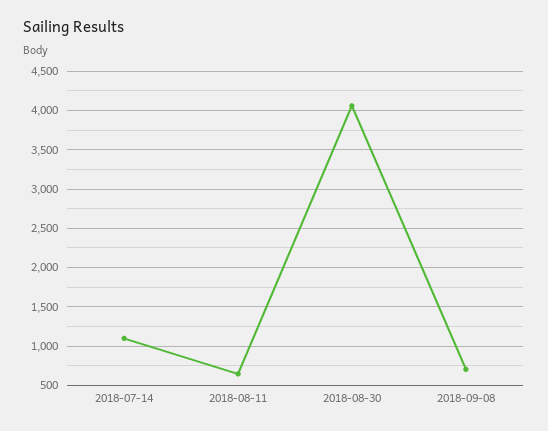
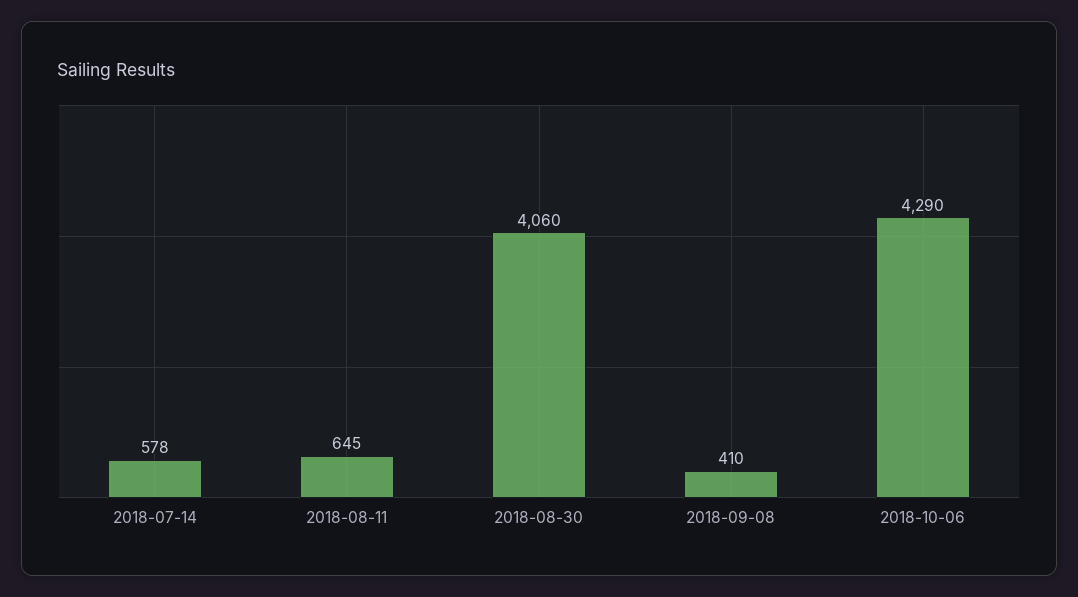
2018-07-14: 1100 -> 578
2018-09-08: 700 -> 410
2018-10-06: none -> 4290

